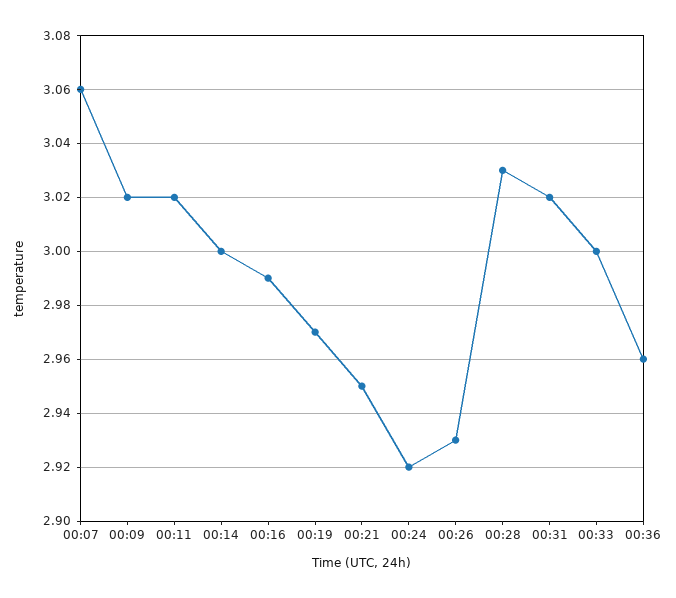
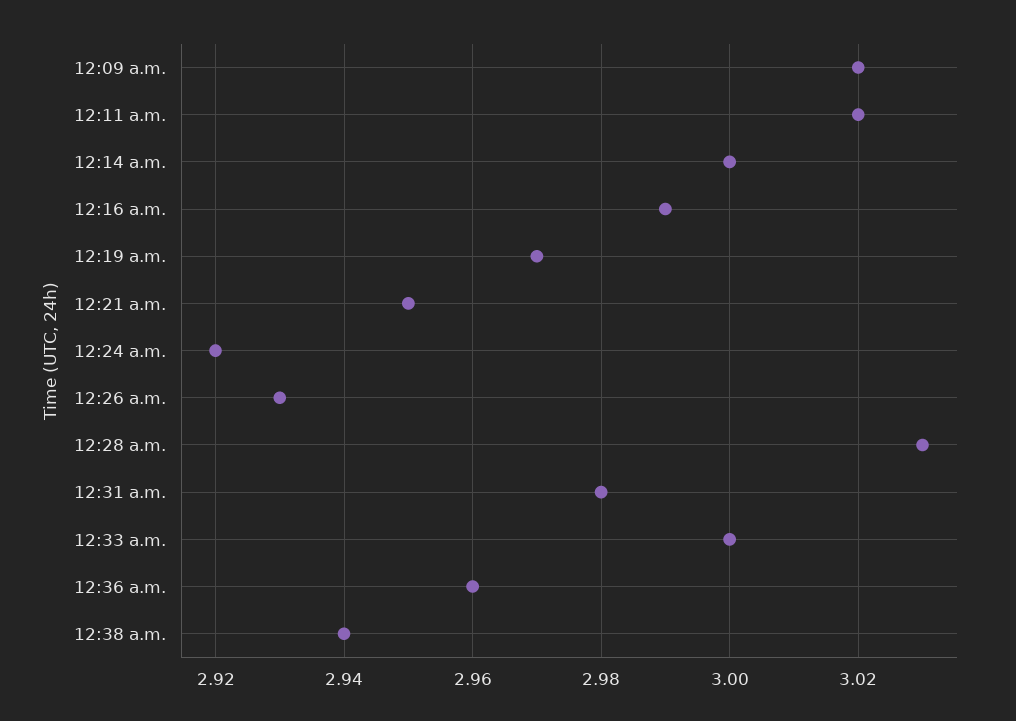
00:07: 3.06 -> none
00:31: 3.02 -> 2.98
12:38 a.m.: none -> 2.94

